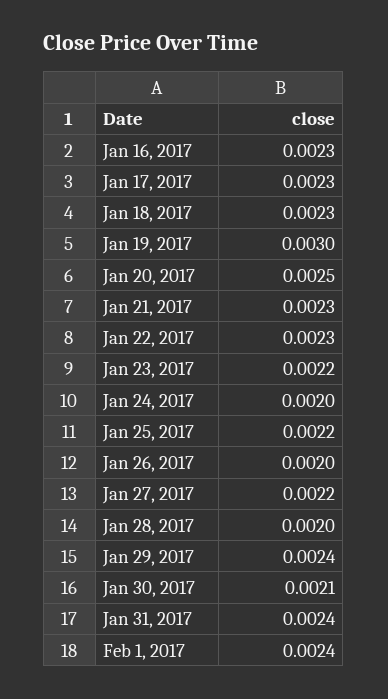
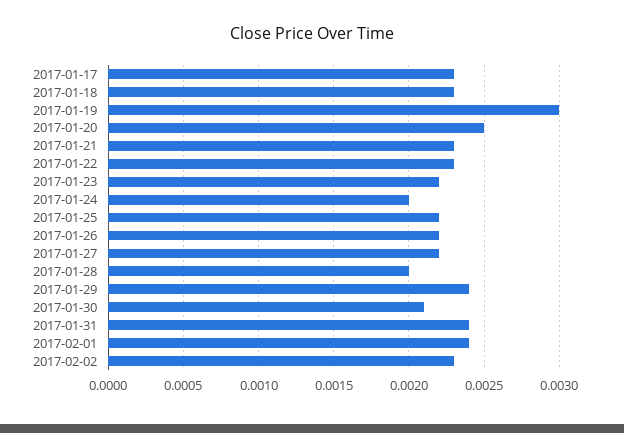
Jan 16, 2017: 0.0023 -> none
Jan 26, 2017: 0.002 -> 0.0022
2017-02-02: none -> 0.0023

